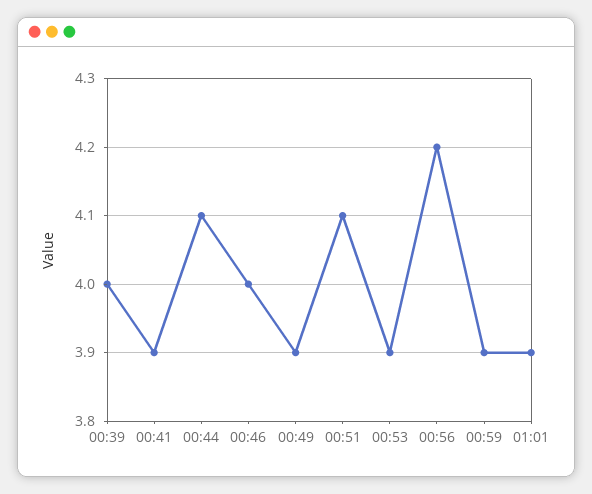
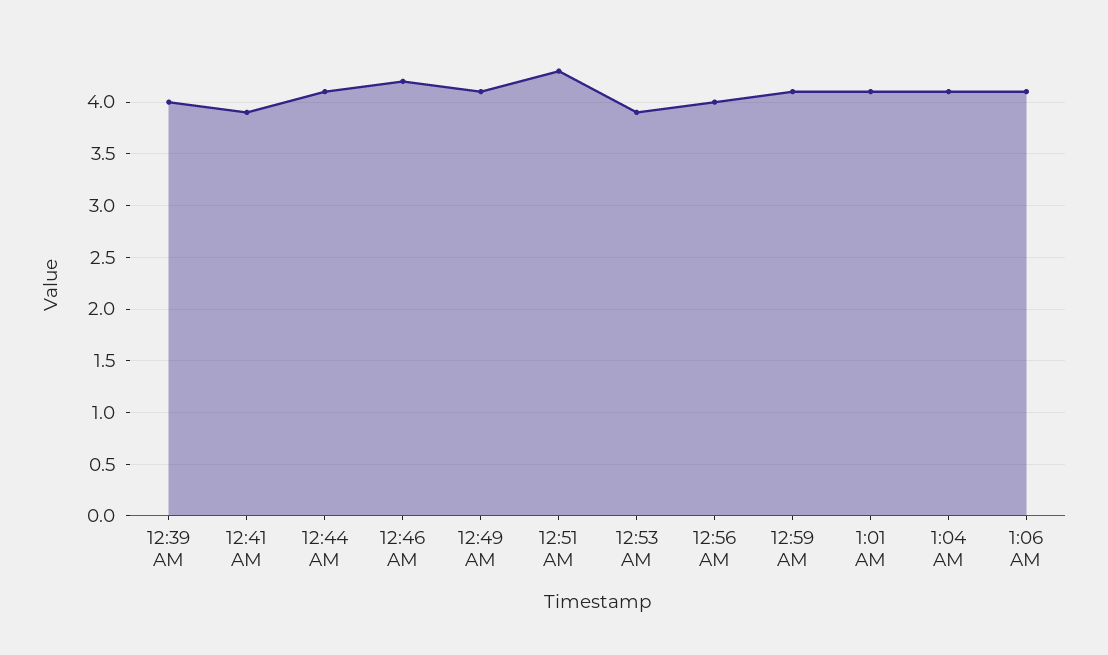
00:46: 4 -> 4.2
00:49: 3.9 -> 4.1
00:51: 4.1 -> 4.3
00:56: 4.2 -> 4
00:59: 3.9 -> 4.1
01:01: 3.9 -> 4.1
1:04 AM: none -> 4.1
1:06 AM: none -> 4.1

